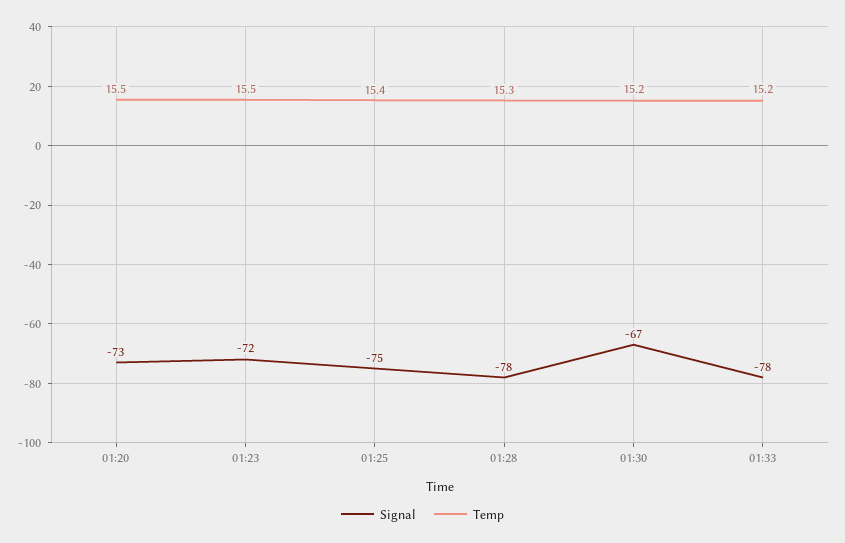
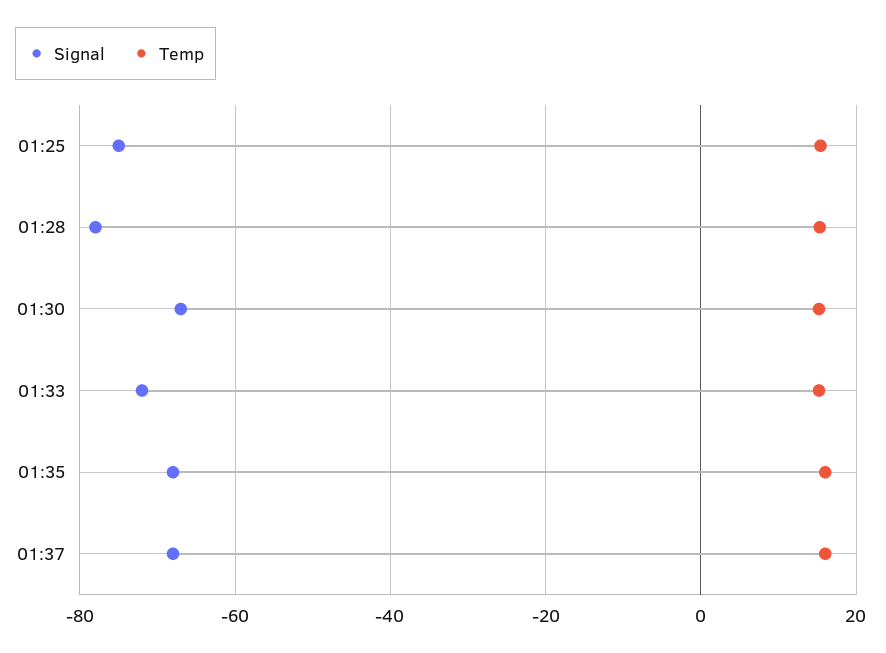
Signal, 01:20: -73 -> none
Temp, 01:20: 15.5 -> none
Signal, 01:23: -72 -> none
Temp, 01:23: 15.5 -> none
Signal, 01:33: -78 -> -72
Signal, 01:35: none -> -68
Temp, 01:35: none -> 16
Signal, 01:37: none -> -68
Temp, 01:37: none -> 16

